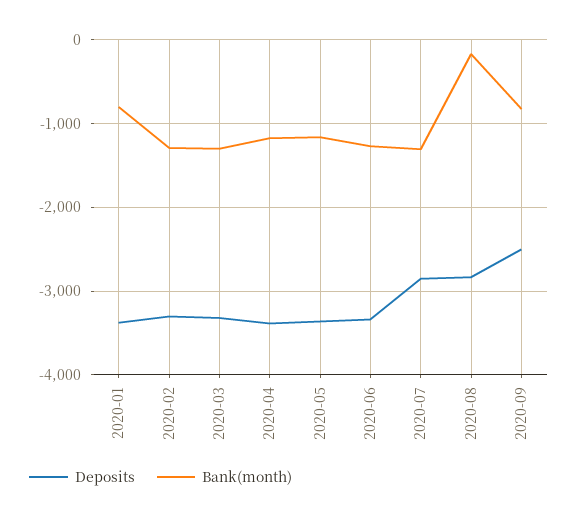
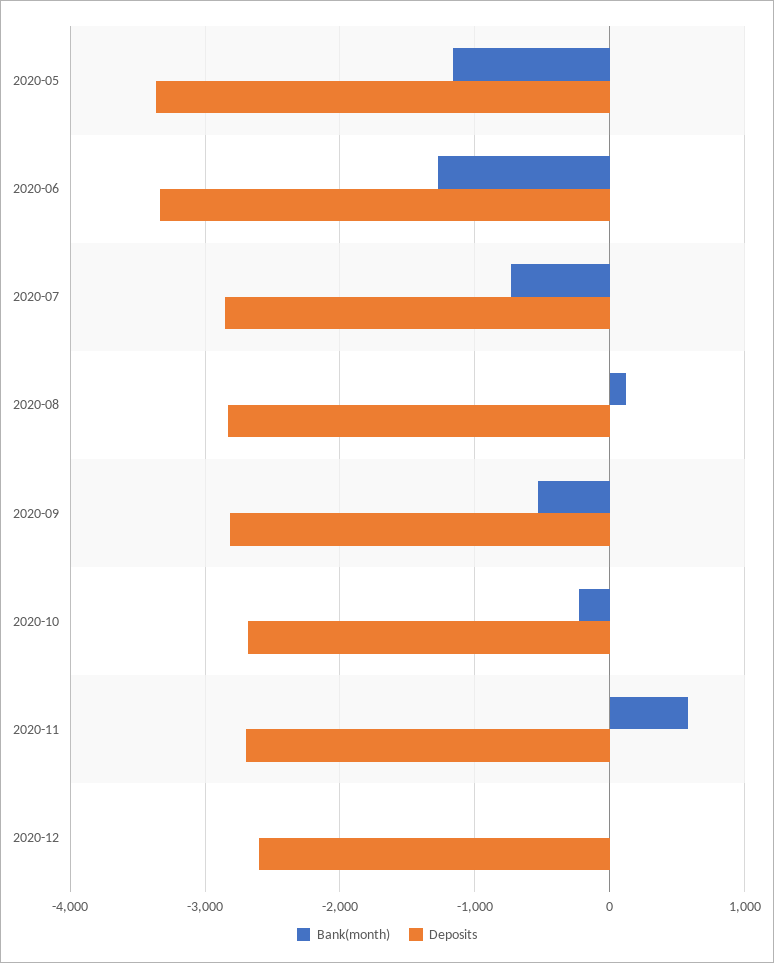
Deposits, 2020-01: -3400 -> none
Bank(month), 2020-01: -800 -> none
Deposits, 2020-02: -3300 -> none
Bank(month), 2020-02: -1300 -> none
Deposits, 2020-03: -3300 -> none
Bank(month), 2020-03: -1300 -> none
Deposits, 2020-04: -3400 -> none
Bank(month), 2020-04: -1200 -> none
Bank(month), 2020-07: -1300 -> -700
Bank(month), 2020-08: -200 -> 100
Deposits, 2020-09: -2500 -> -2800
Bank(month), 2020-09: -800 -> -500
Bank(month), 2020-10: none -> -200
Deposits, 2020-10: none -> -2700
Bank(month), 2020-11: none -> 600
Deposits, 2020-11: none -> -2700
Bank(month), 2020-12: none -> 0
Deposits, 2020-12: none -> -2600

